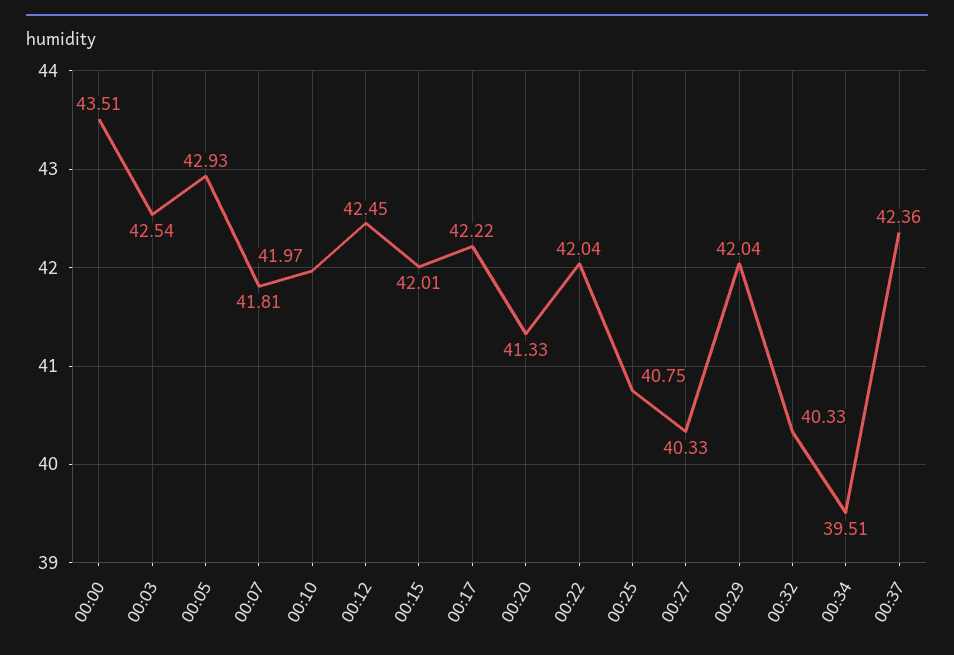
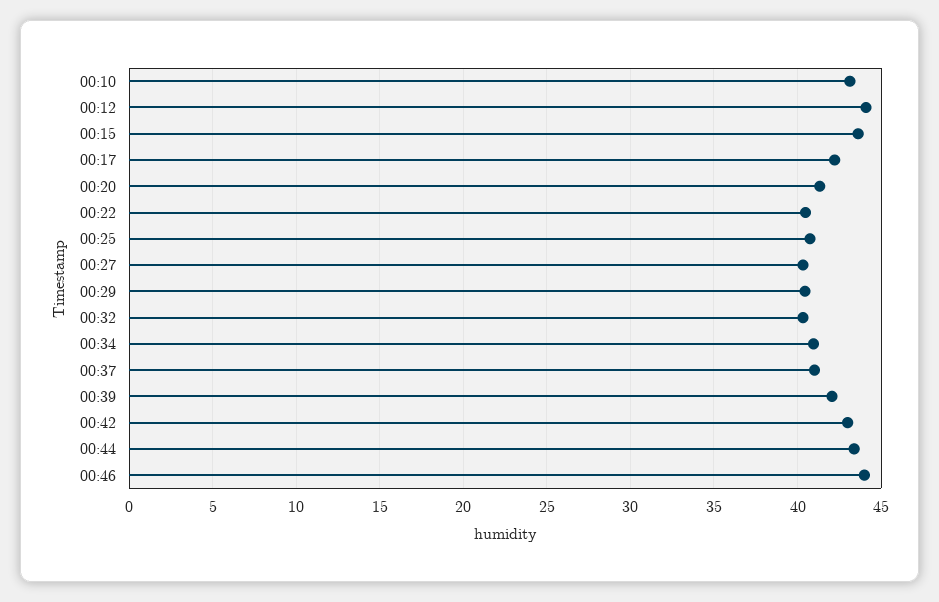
00:00: 43.51 -> none
00:03: 42.54 -> none
00:05: 42.93 -> none
00:07: 41.81 -> none
00:10: 41.97 -> 43
00:12: 42.45 -> 44
00:15: 42.01 -> 43.5
00:22: 42.04 -> 40.5
00:29: 42.04 -> 40.5
00:34: 39.51 -> 41
00:37: 42.36 -> 41
00:39: none -> 42
00:42: none -> 43
00:44: none -> 43.5
00:46: none -> 44

